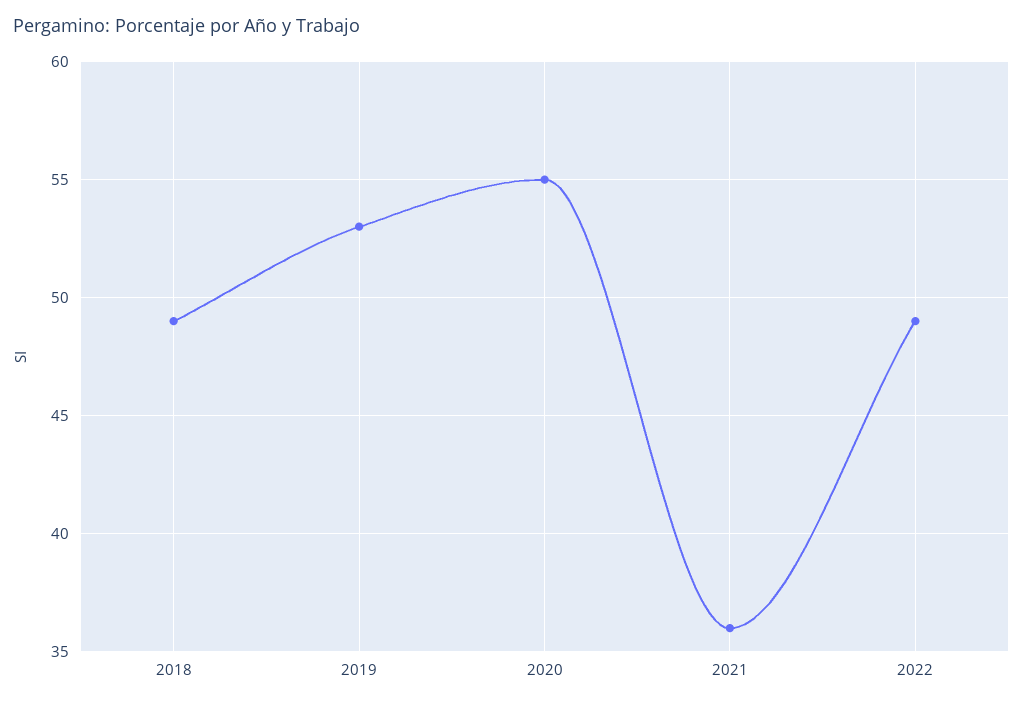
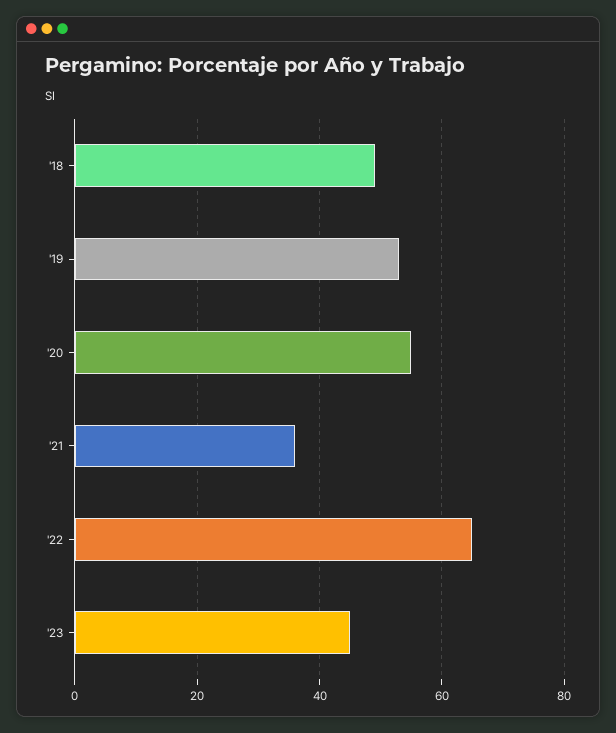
2022: 49 -> 65
'23: none -> 45

